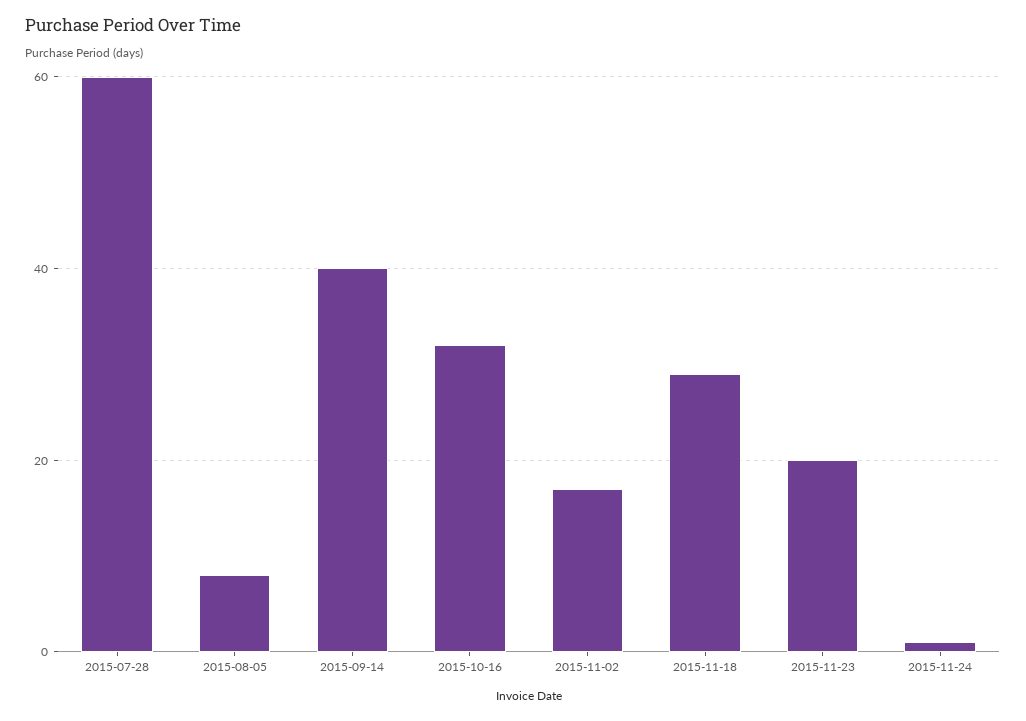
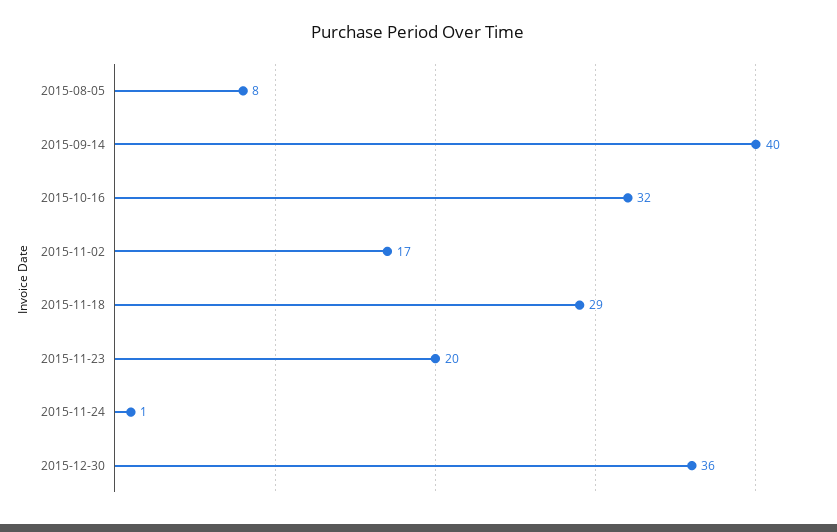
2015-07-28: 60 -> none
2015-12-30: none -> 36

